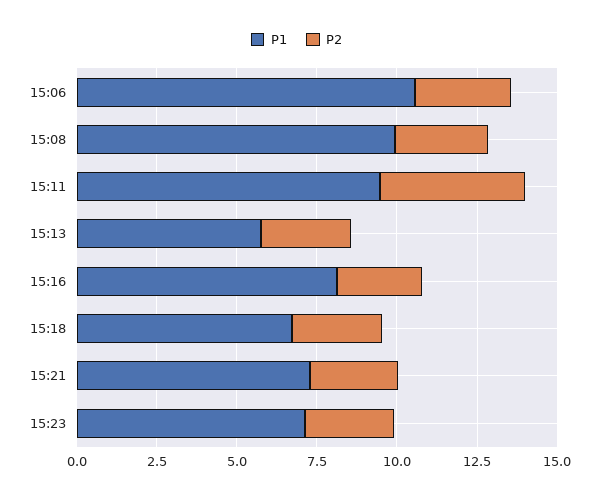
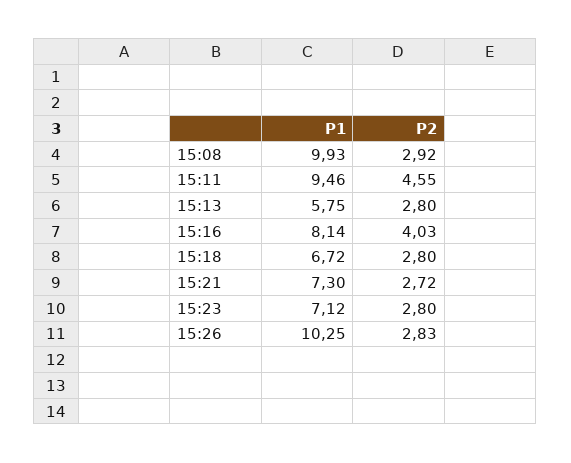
P1, 15:06: 10.5 -> none
P2, 15:06: 3 -> none
P2, 15:16: 2.5 -> 4.03
P1, 15:26: none -> 10.25
P2, 15:26: none -> 2.83

